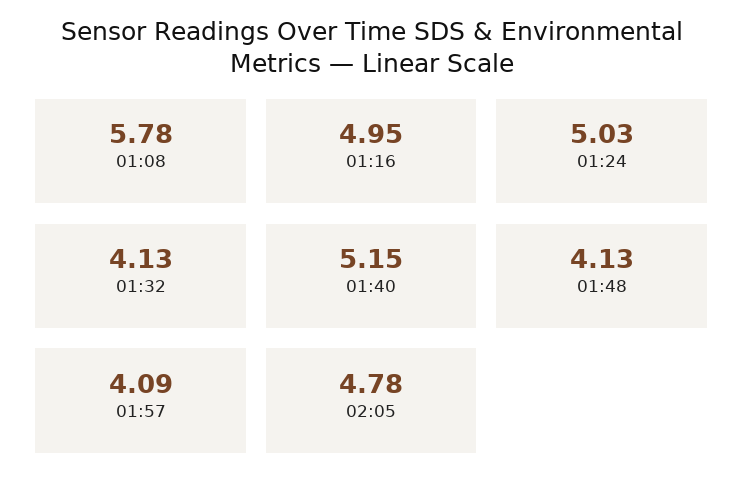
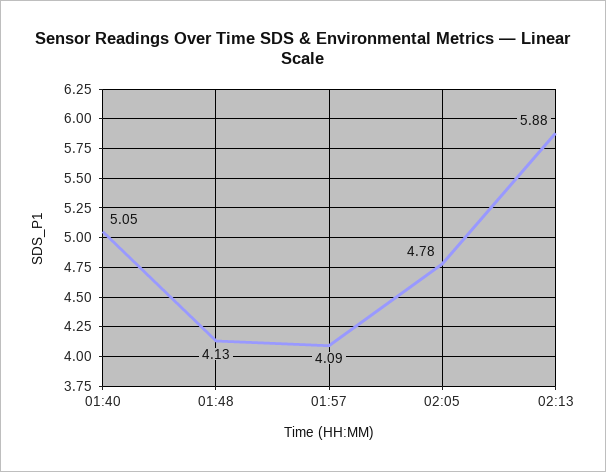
01:08: 5.78 -> none
01:16: 4.95 -> none
01:24: 5.03 -> none
01:32: 4.13 -> none
01:40: 5.15 -> 5.05
02:13: none -> 5.88

